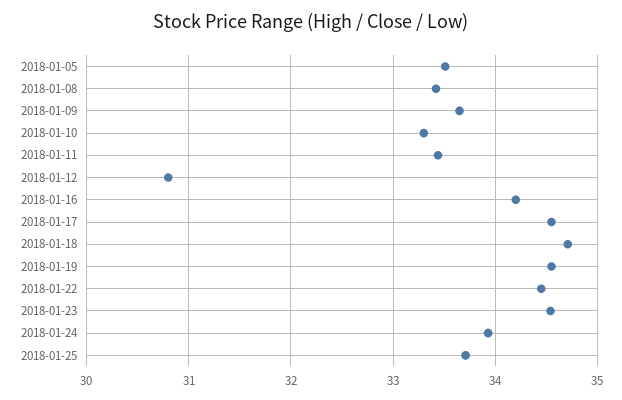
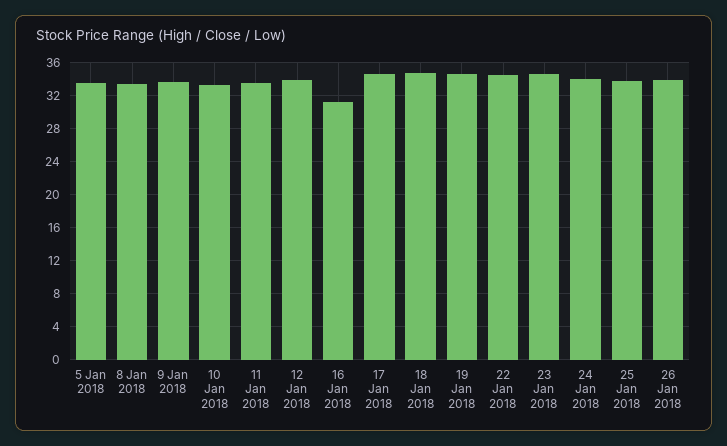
2018-01-12: 30.8 -> 34
2018-01-16: 34.2 -> 31
26 Jan 2018: none -> 34

